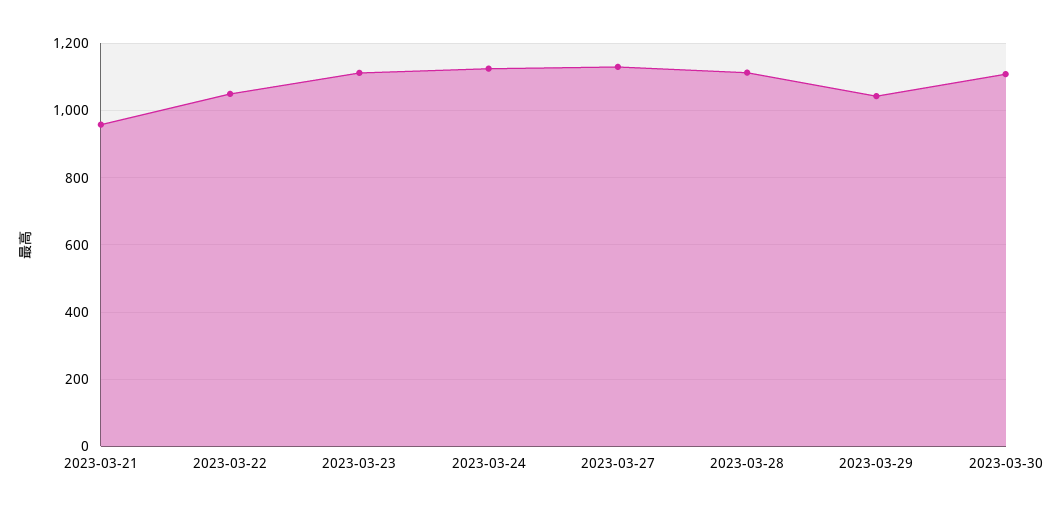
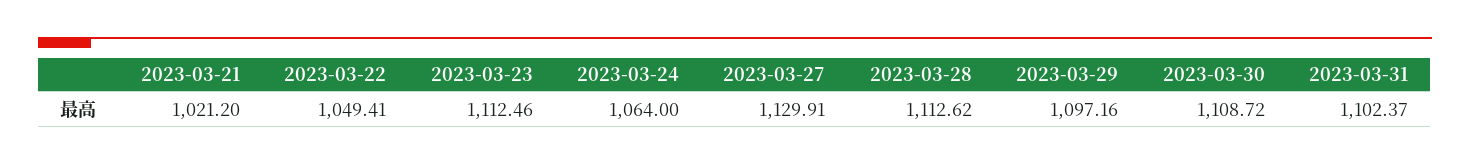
2023-03-21: 960 -> 1021.2
2023-03-24: 1120 -> 1064
2023-03-29: 1040 -> 1097.16
2023-03-31: none -> 1102.37

